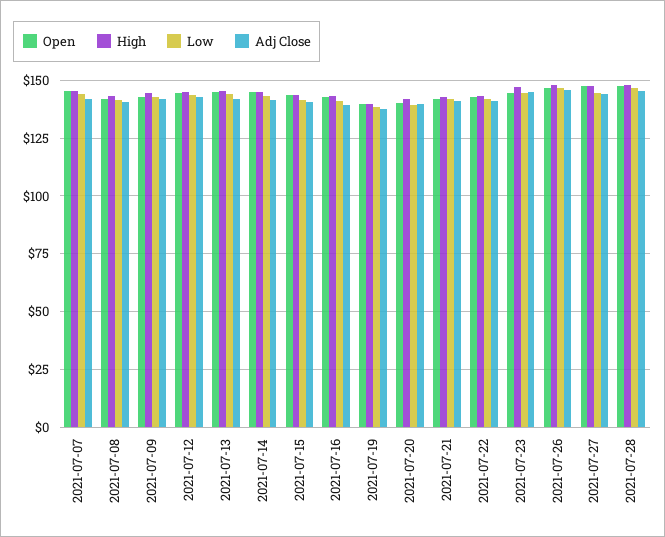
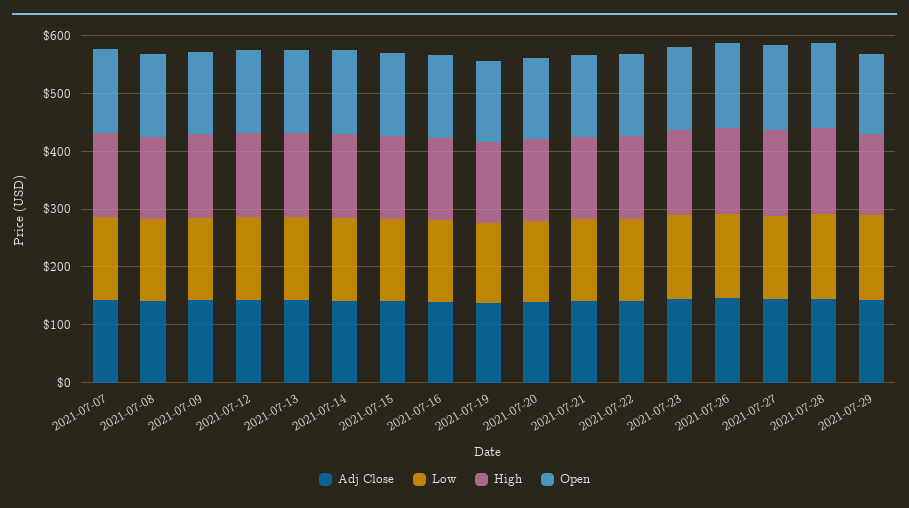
Adj Close, 2021-07-29: none -> 140
Low, 2021-07-29: none -> 140
High, 2021-07-29: none -> 140
Open, 2021-07-29: none -> 140

